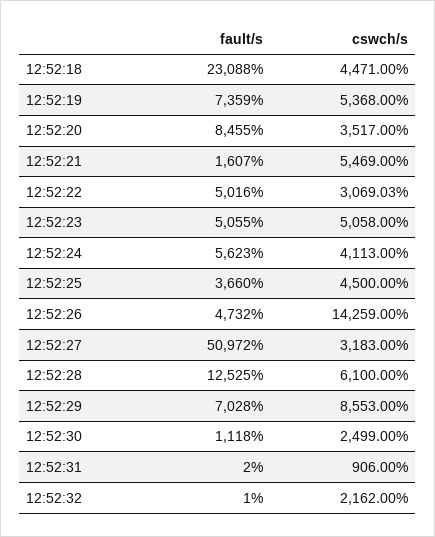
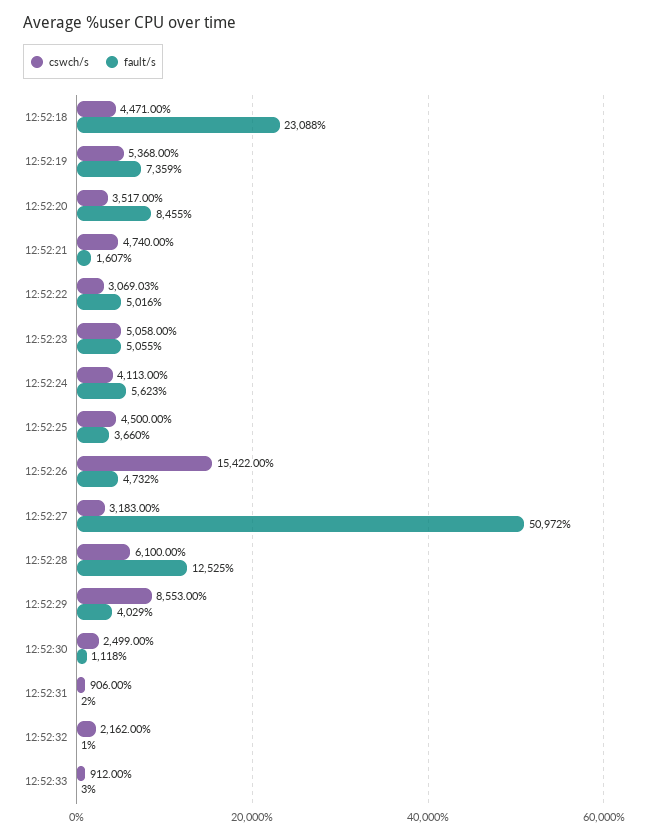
cswch/s, 12:52:21: 5469 -> 4740
cswch/s, 12:52:26: 14259 -> 15422
fault/s, 12:52:29: 7028 -> 4029
cswch/s, 12:52:33: none -> 912
fault/s, 12:52:33: none -> 3

